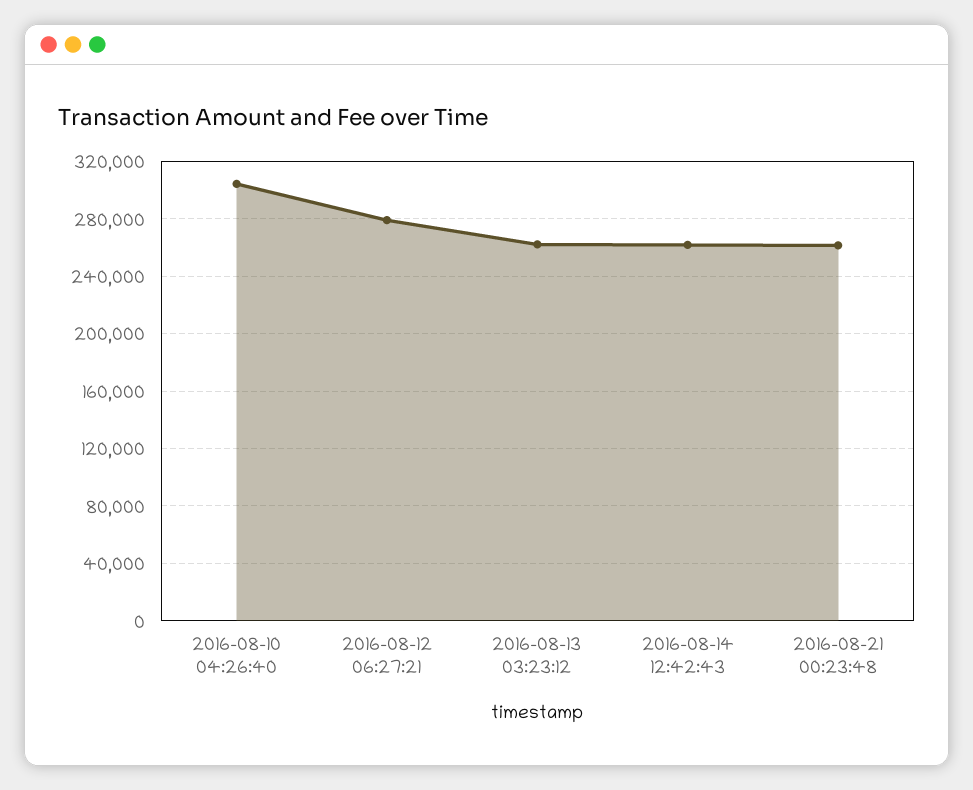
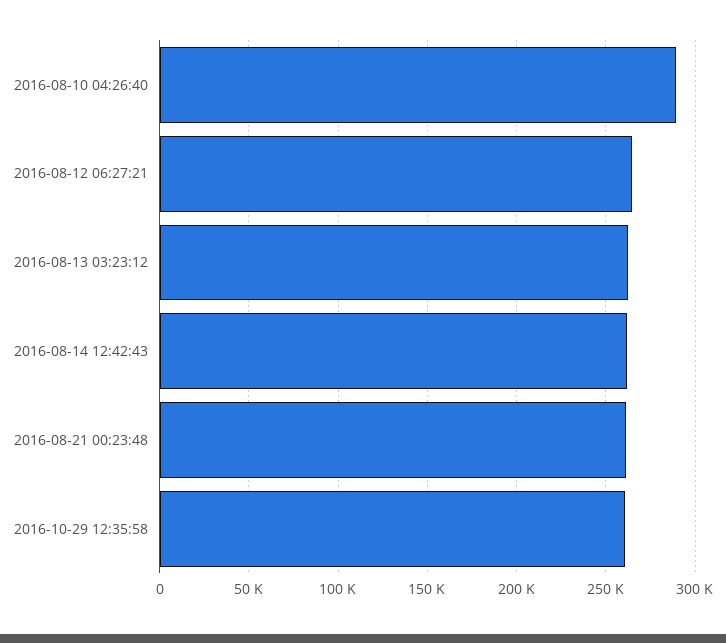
2016-08-10 04:26:40: 305000 -> 290000
2016-08-12 06:27:21: 280000 -> 265000
2016-10-29 12:35:58: none -> 260000

